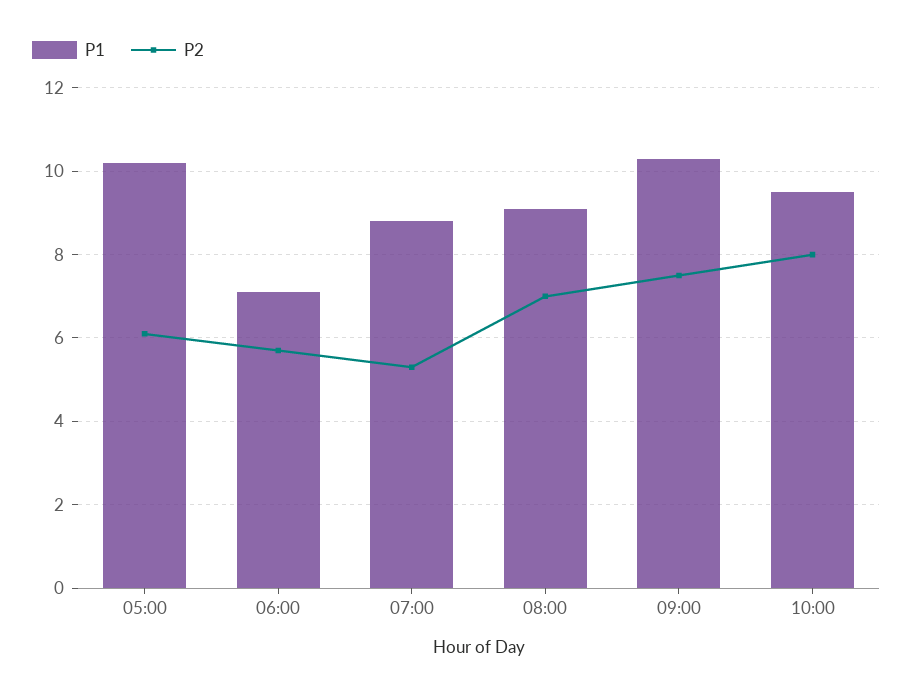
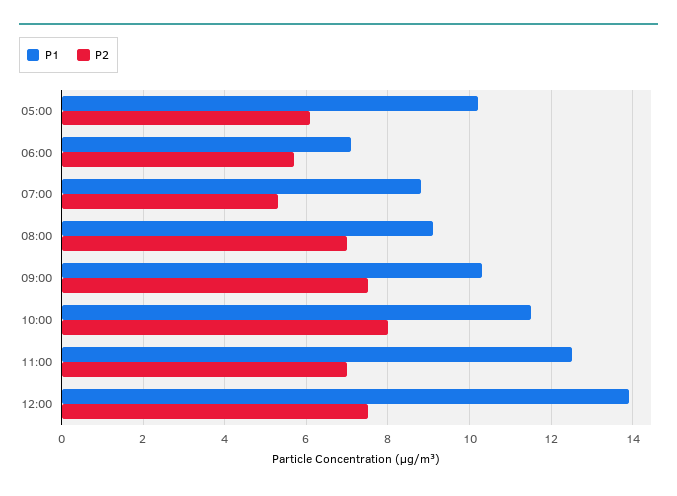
P1, 10:00: 9.5 -> 11.5
P1, 11:00: none -> 12.5
P2, 11:00: none -> 7
P1, 12:00: none -> 14
P2, 12:00: none -> 7.5

